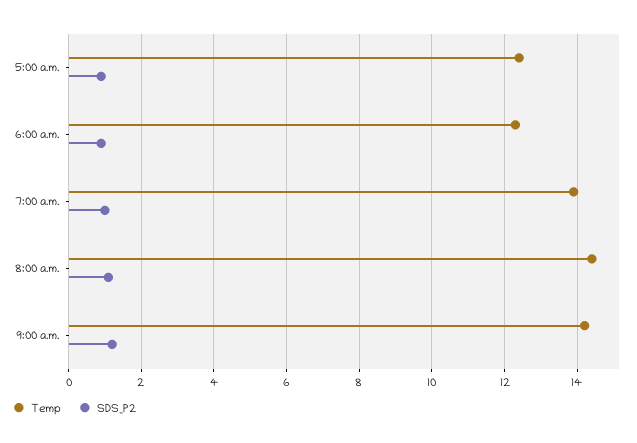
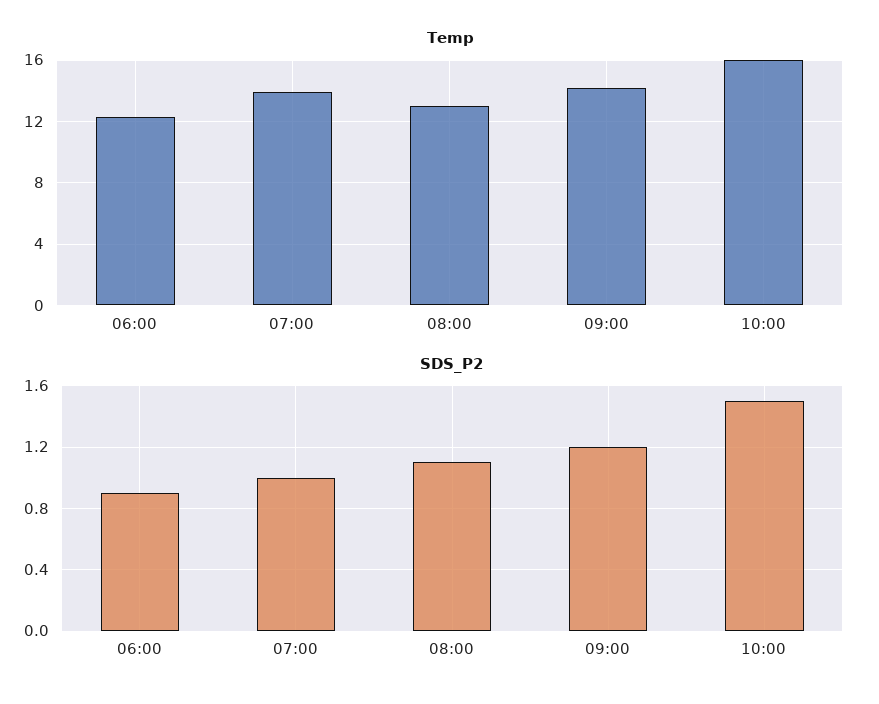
Temp, 5:00 a.m.: 12.5 -> none
SDS_P2, 5:00 a.m.: 1 -> none
Temp, 8:00 a.m.: 14.5 -> 13
Temp, 10:00: none -> 16
SDS_P2, 10:00: none -> 1.5

